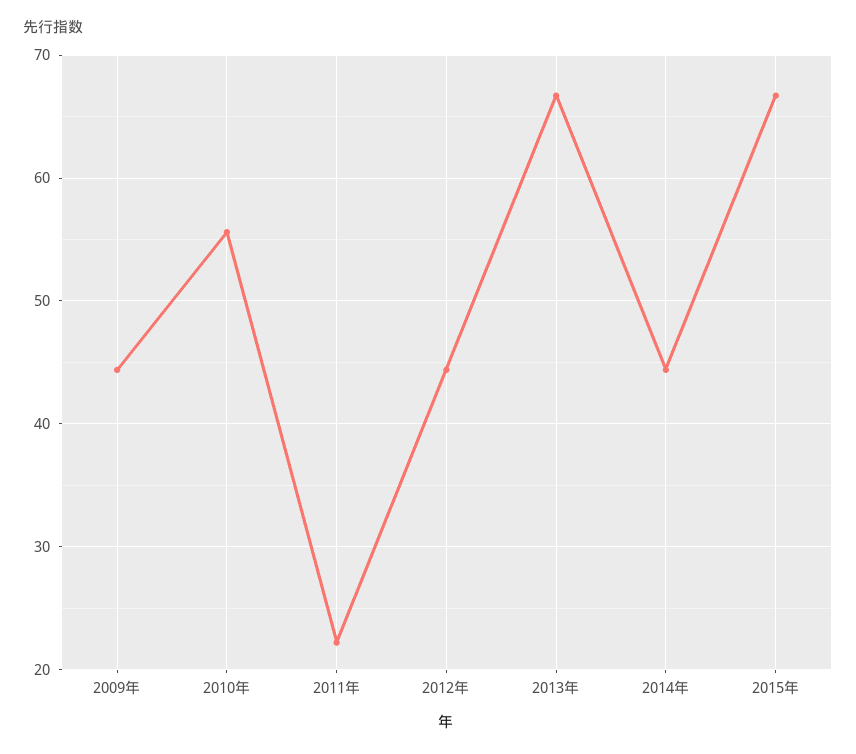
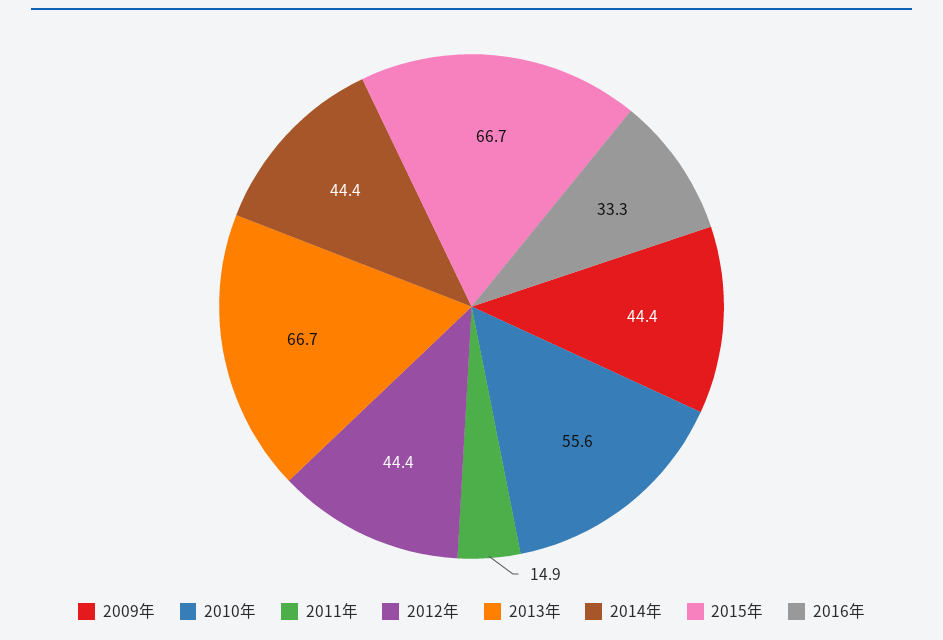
2011年: 22 -> 14.9
2016年: none -> 33.3

